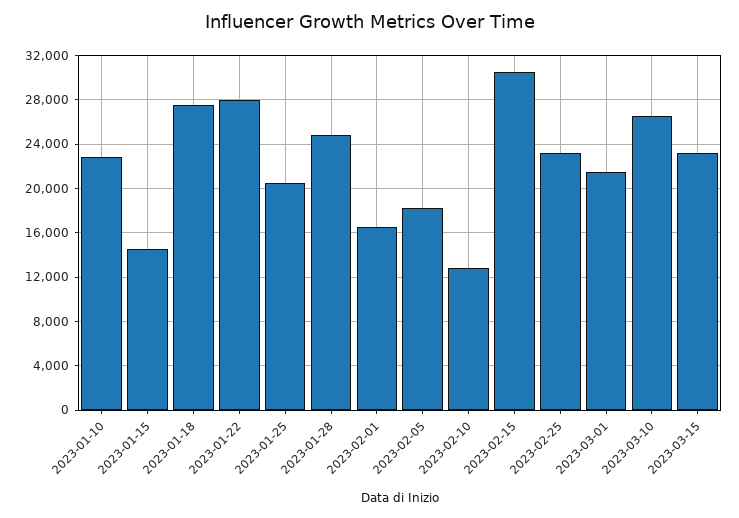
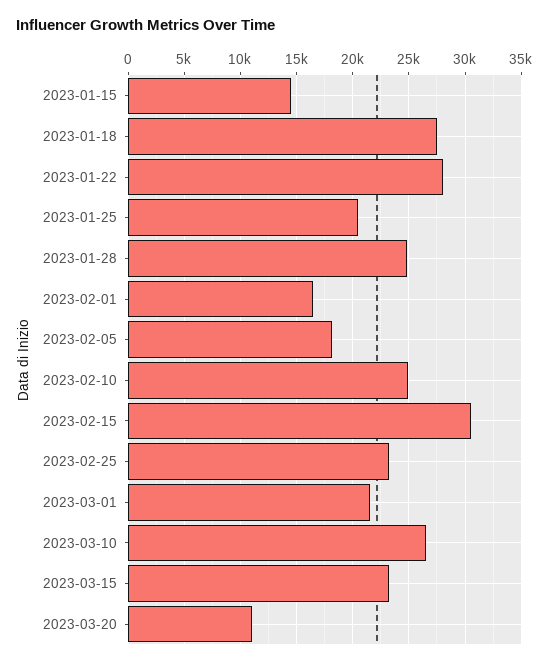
2023-01-10: 23000 -> none
2023-02-10: 13000 -> 25000
2023-03-20: none -> 11000

